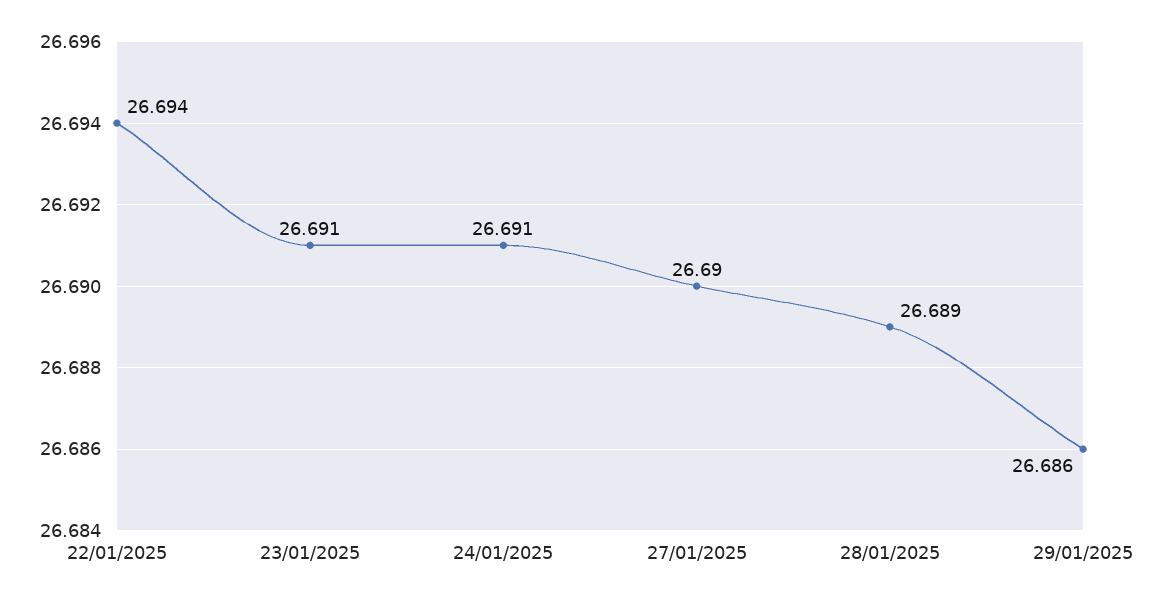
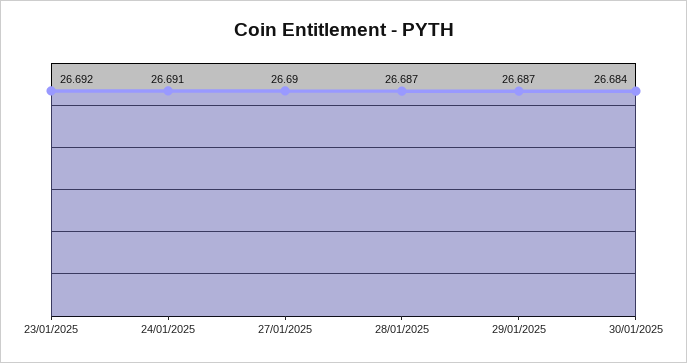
22/01/2025: 26.694 -> none
23/01/2025: 26.691 -> 26.692
28/01/2025: 26.689 -> 26.687
29/01/2025: 26.686 -> 26.687
30/01/2025: none -> 26.684

